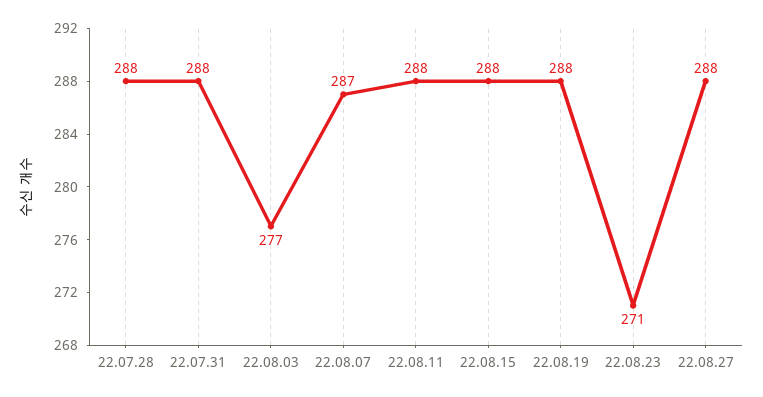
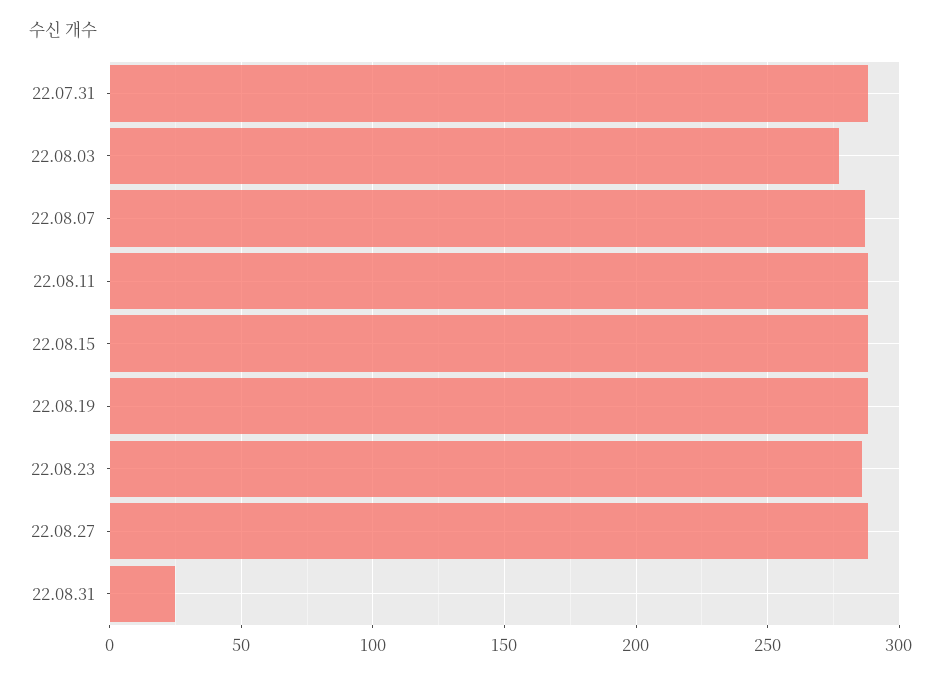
22.07.28: 288 -> none
22.08.23: 271 -> 285
22.08.31: none -> 25

